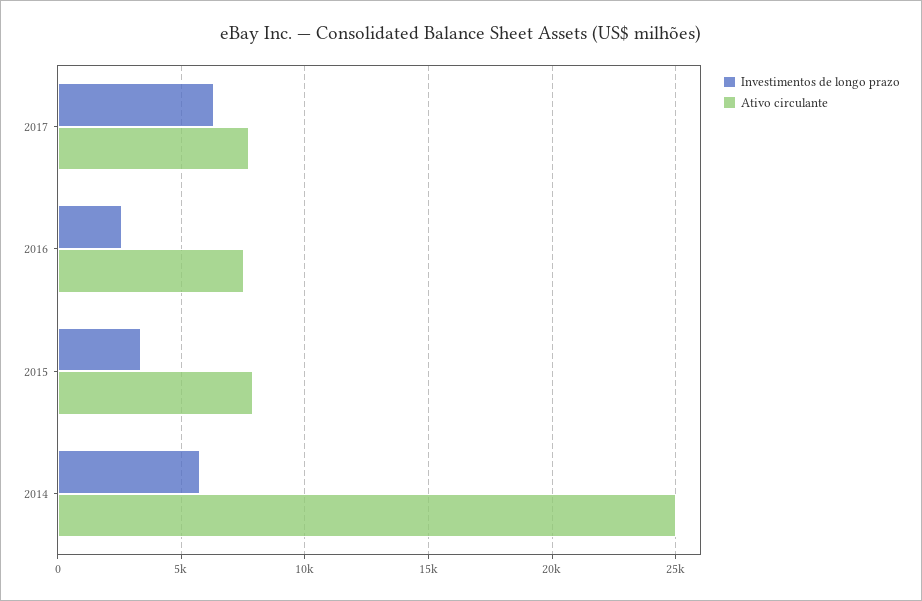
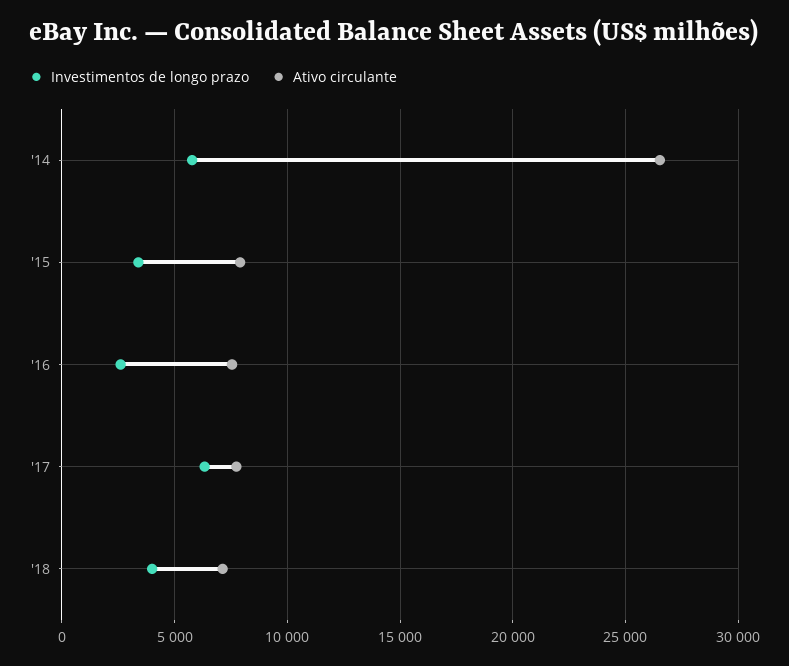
Ativo circulante, 2014: 25000 -> 26500
Investimentos de longo prazo, '18: none -> 4000
Ativo circulante, '18: none -> 7000

